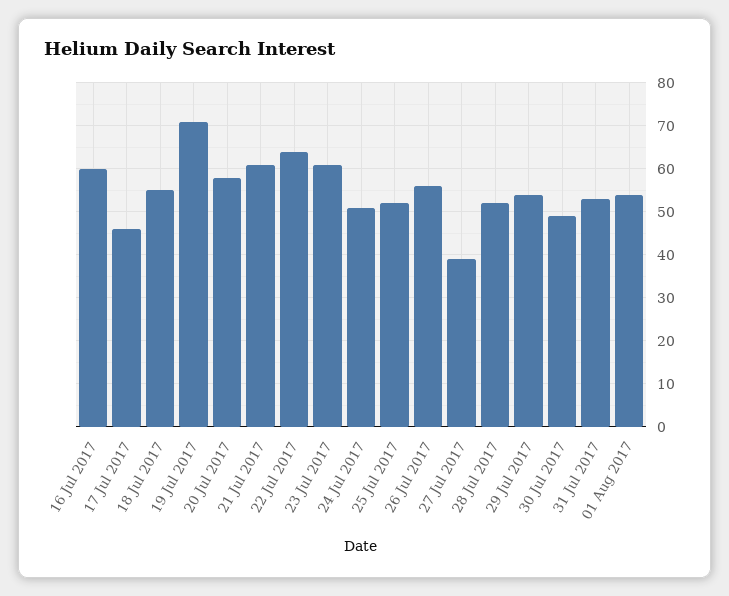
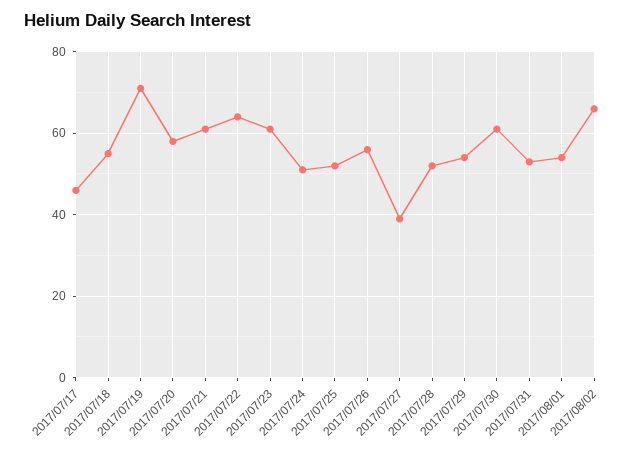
16 Jul 2017: 60 -> none
30 Jul 2017: 50 -> 60
2017/08/02: none -> 65

